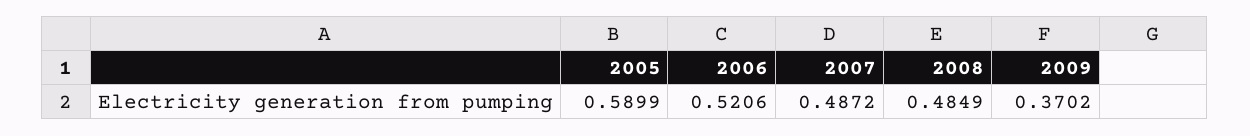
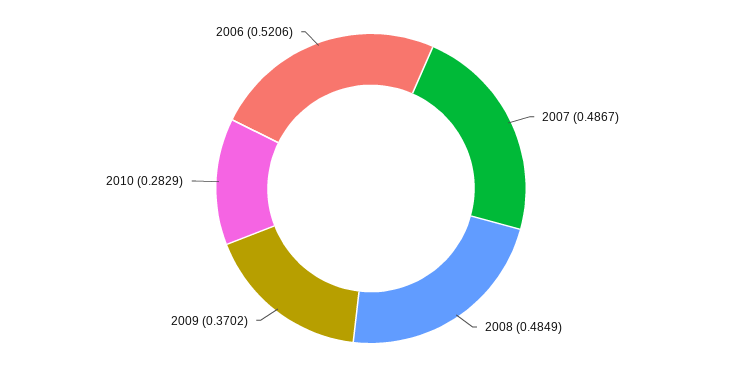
2005: 0.5899 -> none
2007: 0.4872 -> 0.4867
2010: none -> 0.2829

